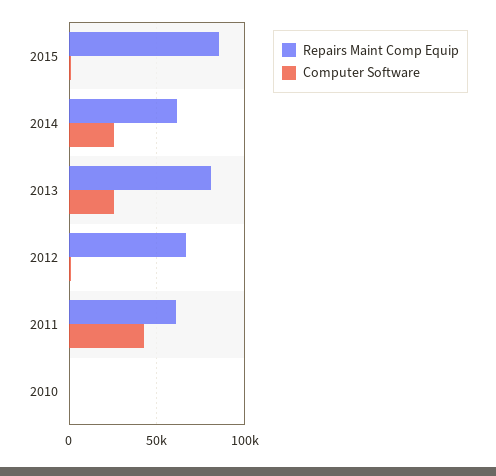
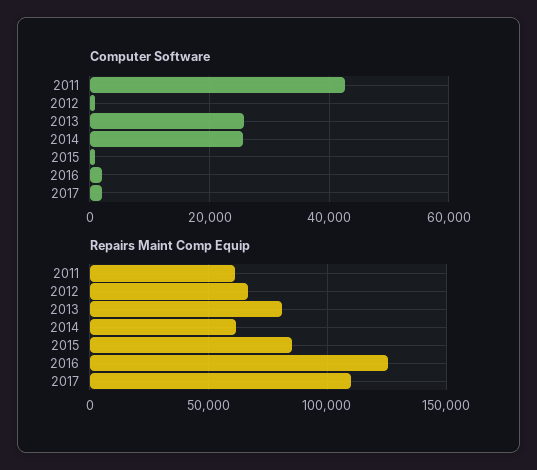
Repairs Maint Comp Equip, 2010: 0 -> none
Computer Software, 2010: 0 -> none
Computer Software, 2016: none -> 2000
Computer Software, 2017: none -> 2000
Repairs Maint Comp Equip, 2016: none -> 125000
Repairs Maint Comp Equip, 2017: none -> 110000

